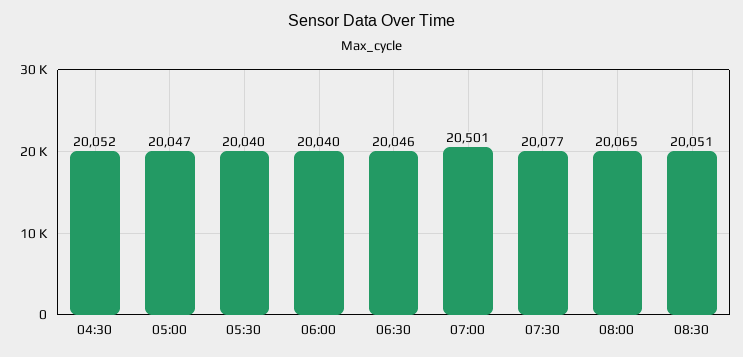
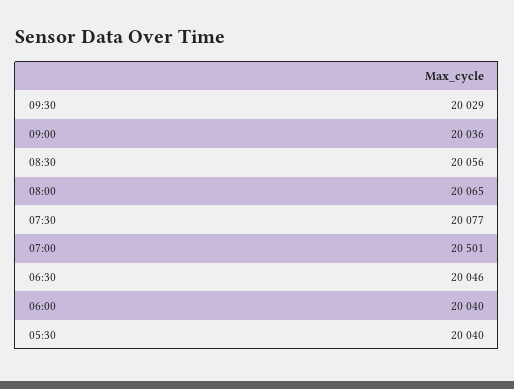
04:30: 20052 -> none
05:00: 20047 -> none
08:30: 20051 -> 20056
09:30: none -> 20029
09:00: none -> 20036

